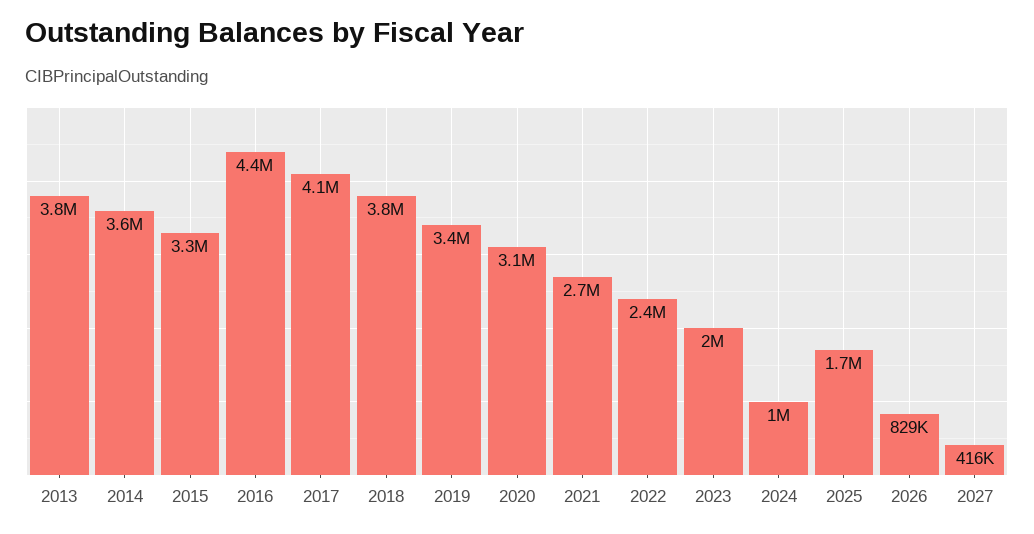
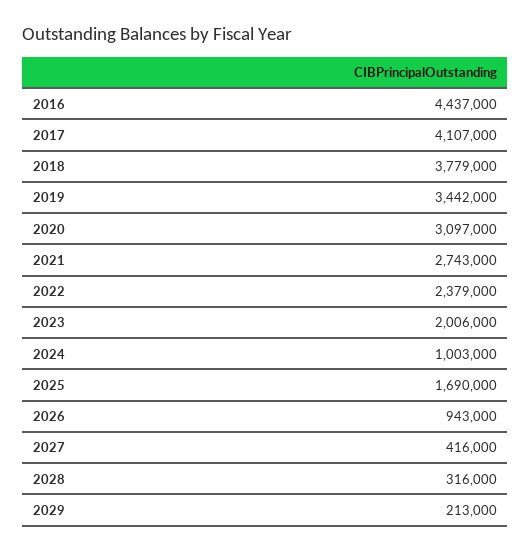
2013: 3800000 -> none
2014: 3600000 -> none
2015: 3300000 -> none
2026: 829000 -> 943000
2028: none -> 316000
2029: none -> 213000

